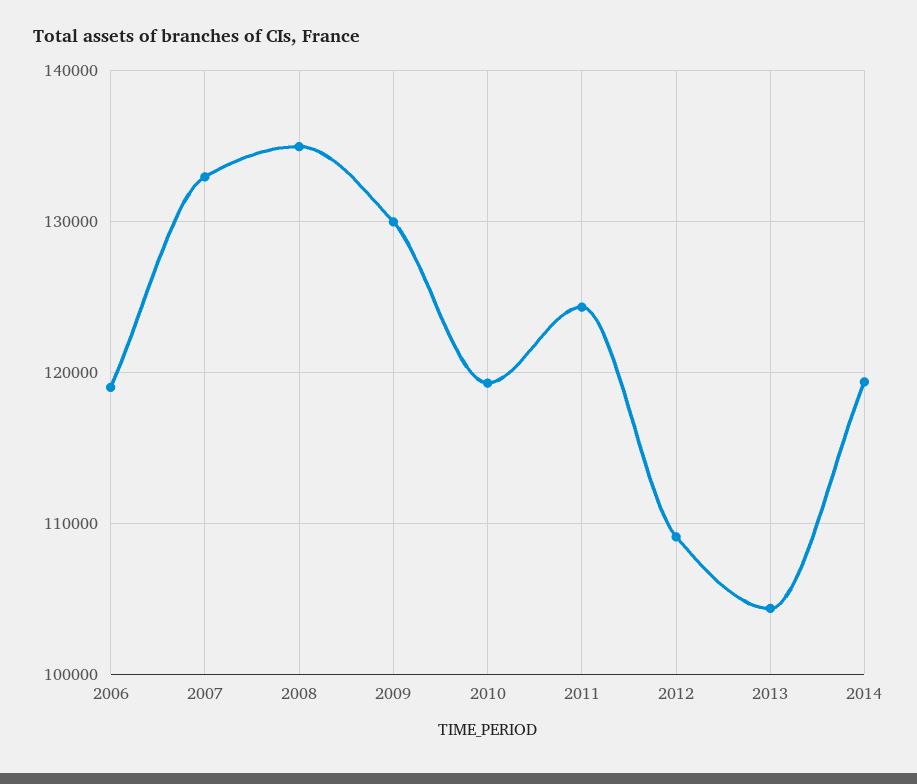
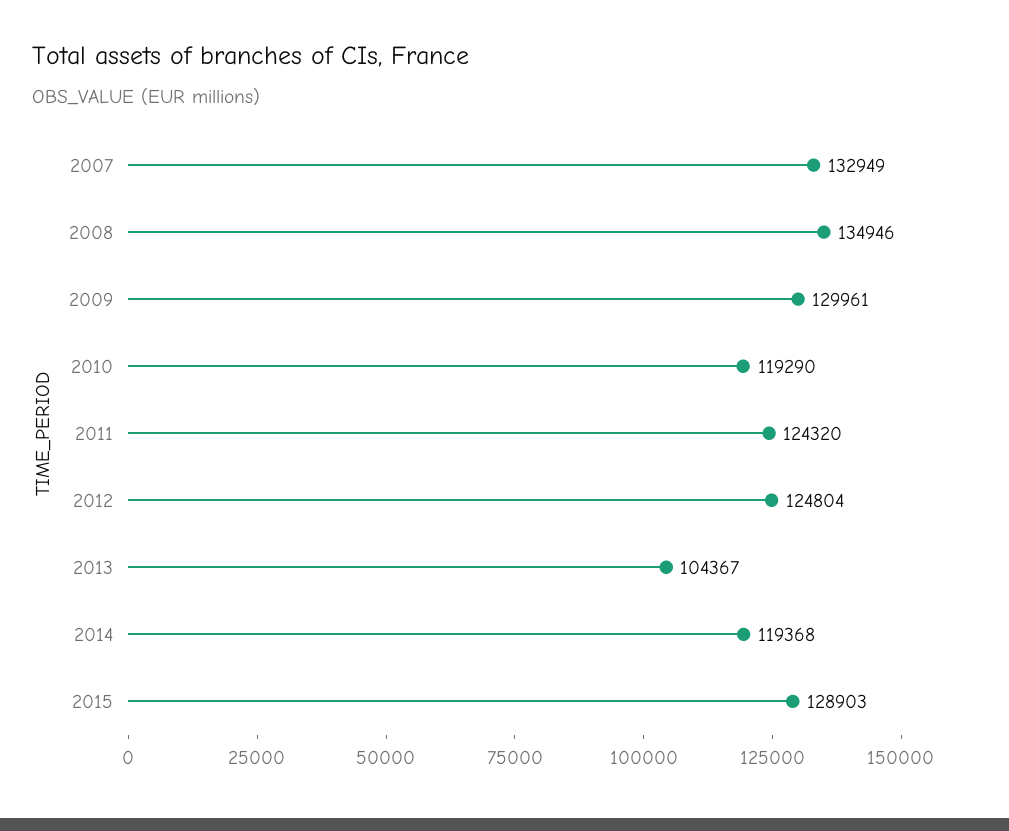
2006: 119000 -> none
2012: 109000 -> 124804
2015: none -> 128903

